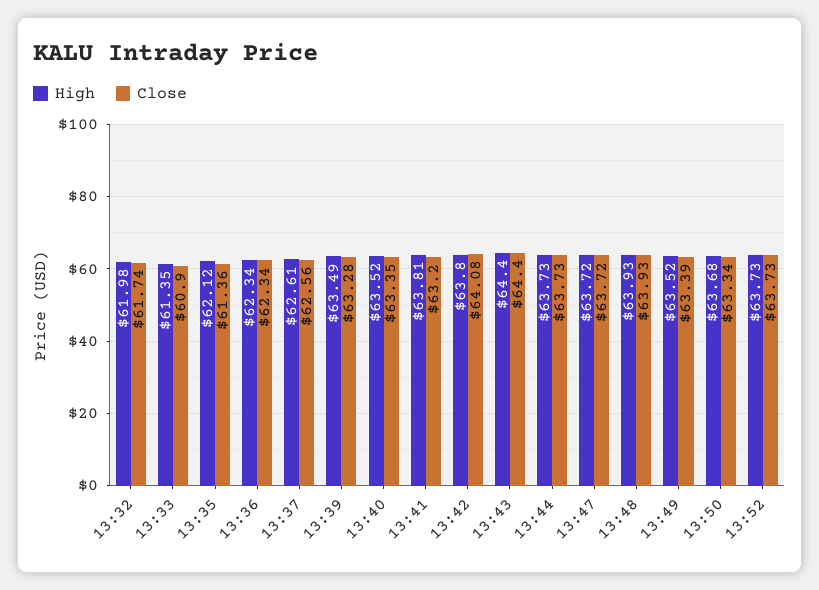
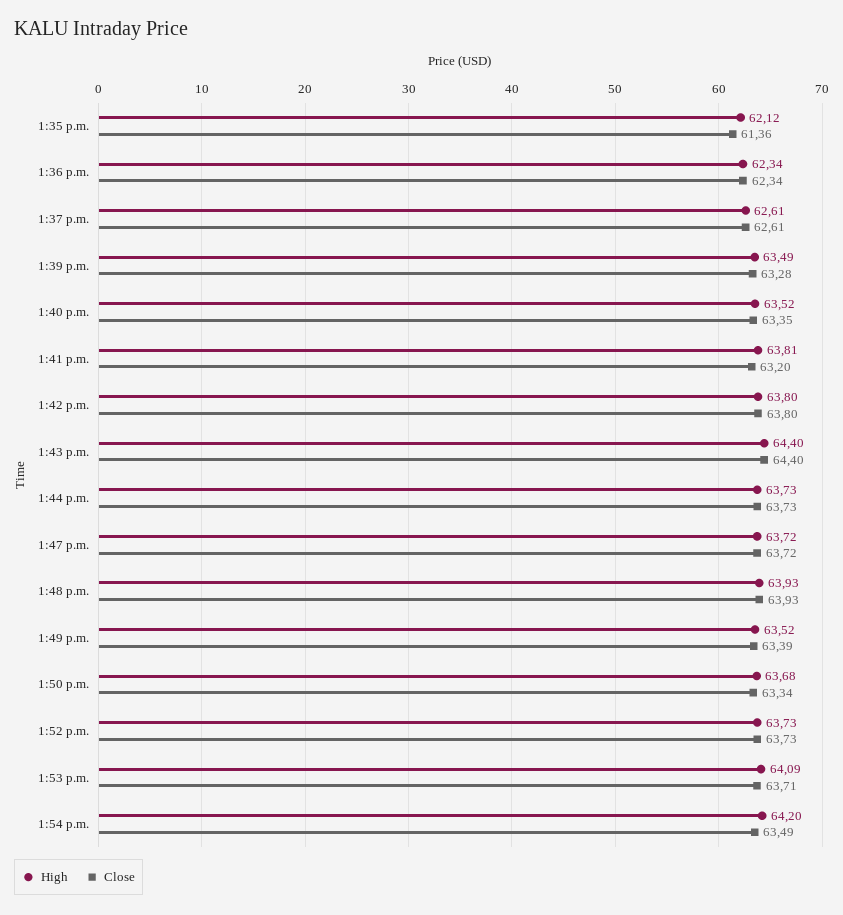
High, 13:32: 61.98 -> none
Close, 13:32: 61.74 -> none
High, 13:33: 61.35 -> none
Close, 13:33: 60.9 -> none
Close, 13:37: 62.56 -> 62.61
Close, 13:42: 64.08 -> 63.8
High, 1:53 p.m.: none -> 64.09
Close, 1:53 p.m.: none -> 63.71
High, 1:54 p.m.: none -> 64.2
Close, 1:54 p.m.: none -> 63.49

